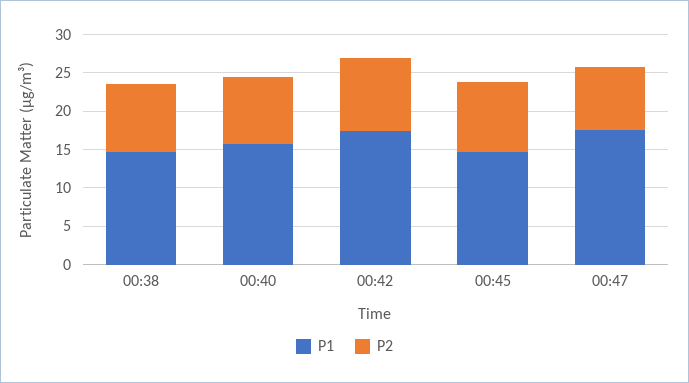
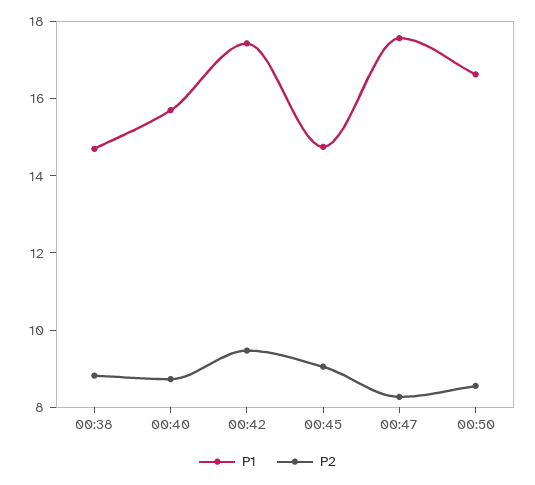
P1, 00:50: none -> 16.5
P2, 00:50: none -> 8.5

